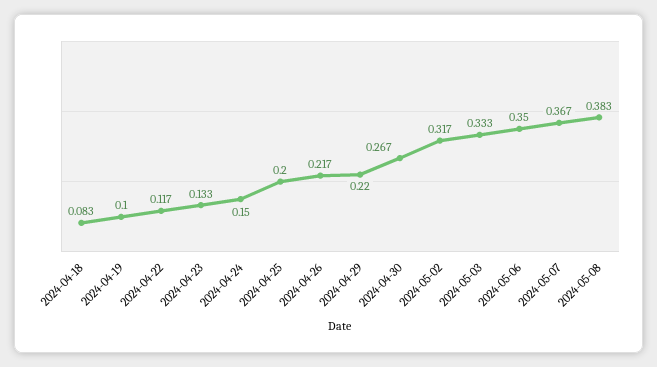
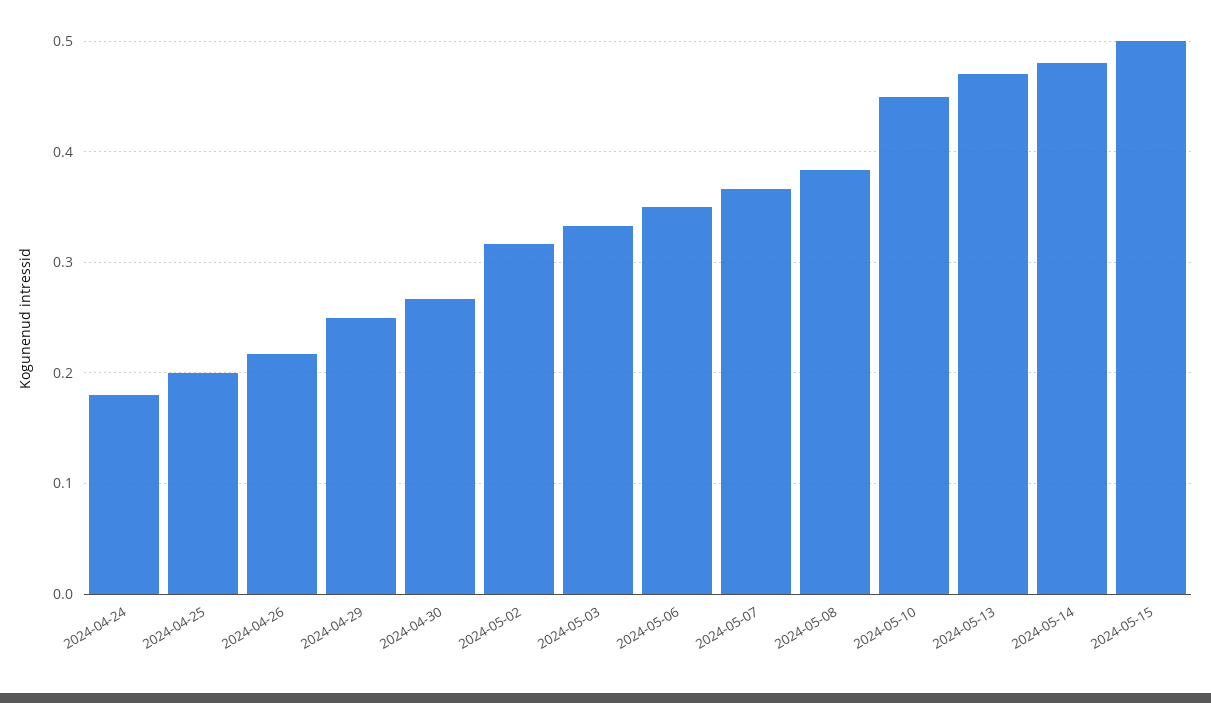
2024-04-18: 0.083 -> none
2024-04-19: 0.1 -> none
2024-04-22: 0.117 -> none
2024-04-23: 0.133 -> none
2024-04-24: 0.15 -> 0.18
2024-04-29: 0.22 -> 0.25
2024-05-10: none -> 0.45
2024-05-13: none -> 0.47
2024-05-14: none -> 0.48
2024-05-15: none -> 0.5

